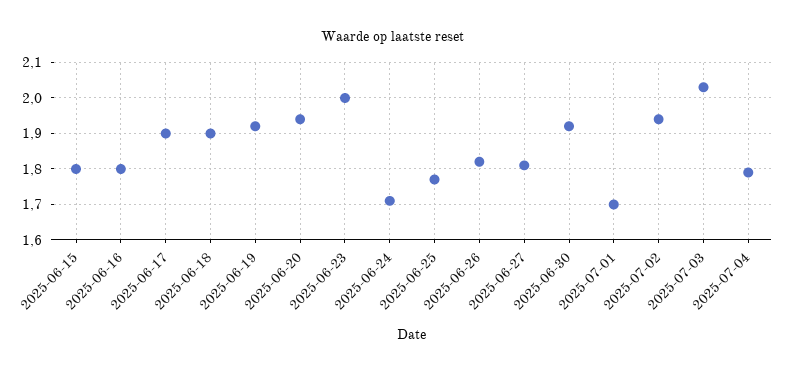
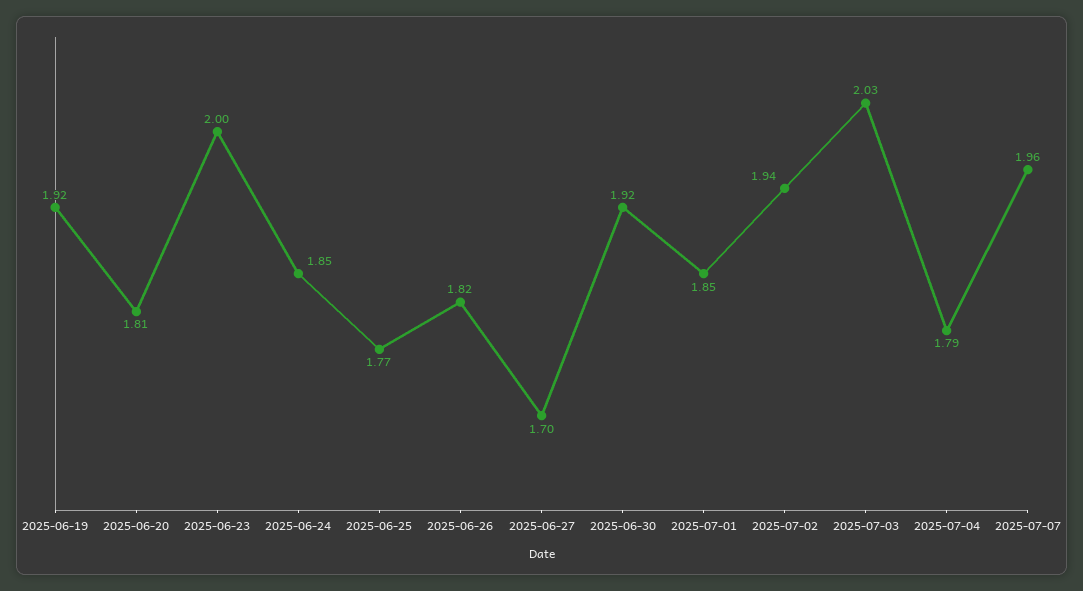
2025-06-15: 1.8 -> none
2025-06-16: 1.8 -> none
2025-06-17: 1.9 -> none
2025-06-18: 1.9 -> none
2025-06-20: 1.95 -> 1.81
2025-06-24: 1.7 -> 1.85
2025-06-27: 1.8 -> 1.7
2025-07-01: 1.7 -> 1.85
2025-07-07: none -> 1.96

